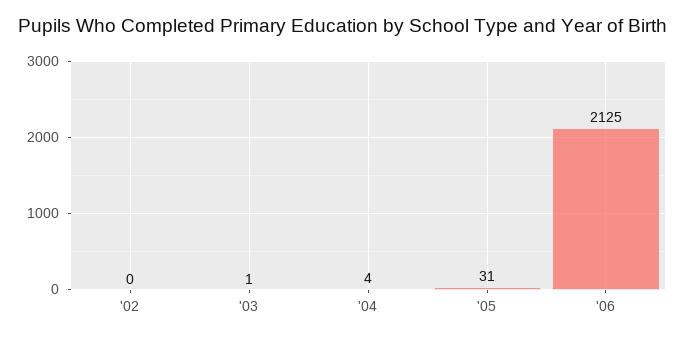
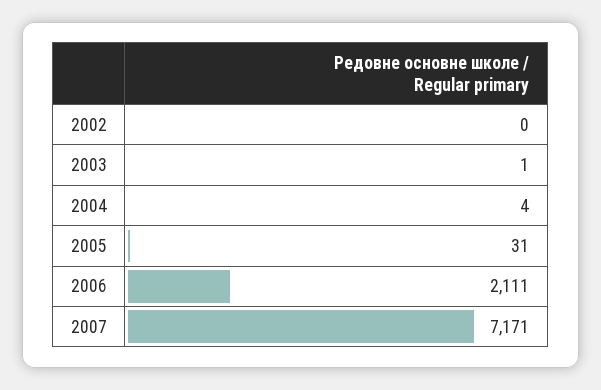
'06: 2125 -> 2111
2007: none -> 7171

